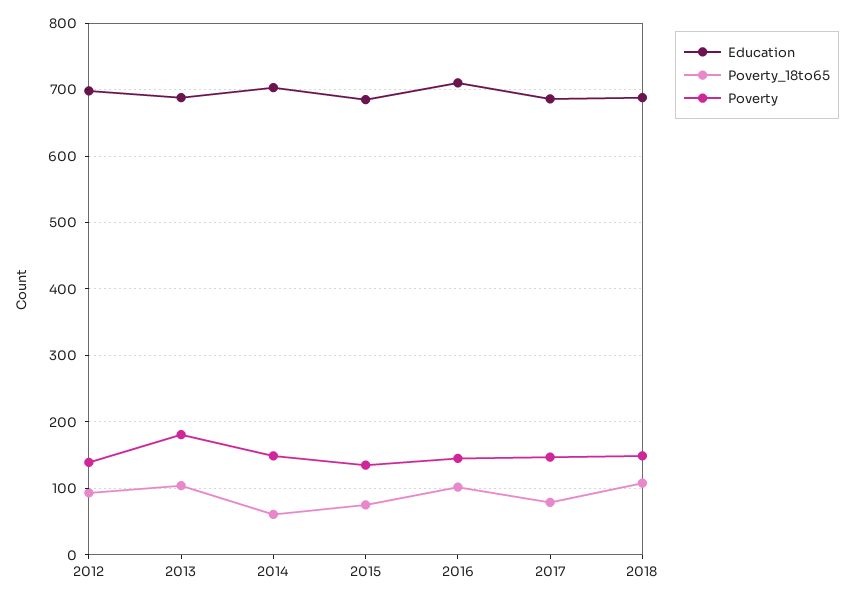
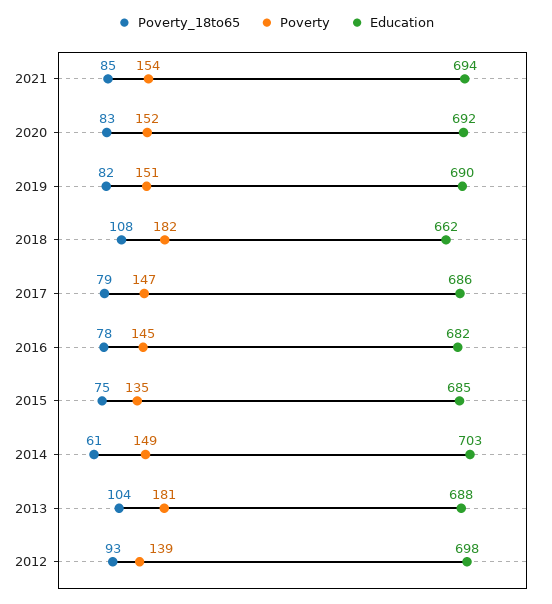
Education, 2016: 710 -> 682
Poverty_18to65, 2016: 100 -> 78
Education, 2018: 690 -> 662
Poverty, 2018: 150 -> 182
Poverty_18to65, 2021: none -> 85
Poverty, 2021: none -> 154
Education, 2021: none -> 694
Poverty_18to65, 2020: none -> 83
Poverty, 2020: none -> 152
Education, 2020: none -> 692
Poverty_18to65, 2019: none -> 82
Poverty, 2019: none -> 151
Education, 2019: none -> 690

